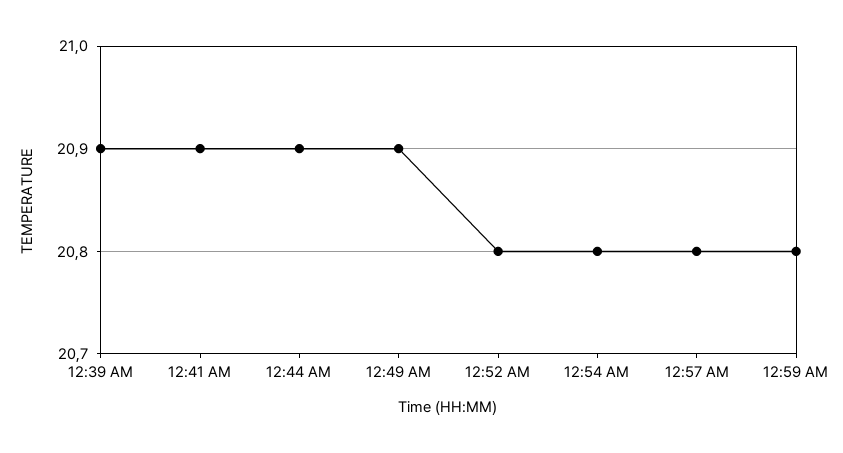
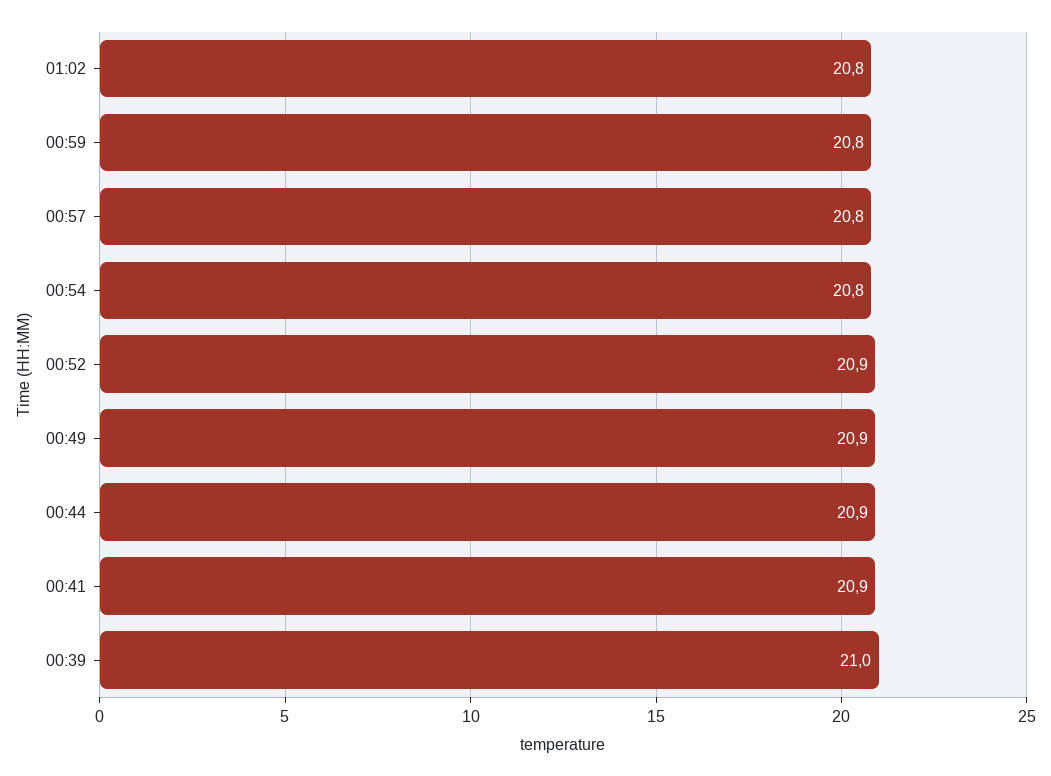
12:39 AM: 20.9 -> 21
12:52 AM: 20.8 -> 20.9
01:02: none -> 20.8

